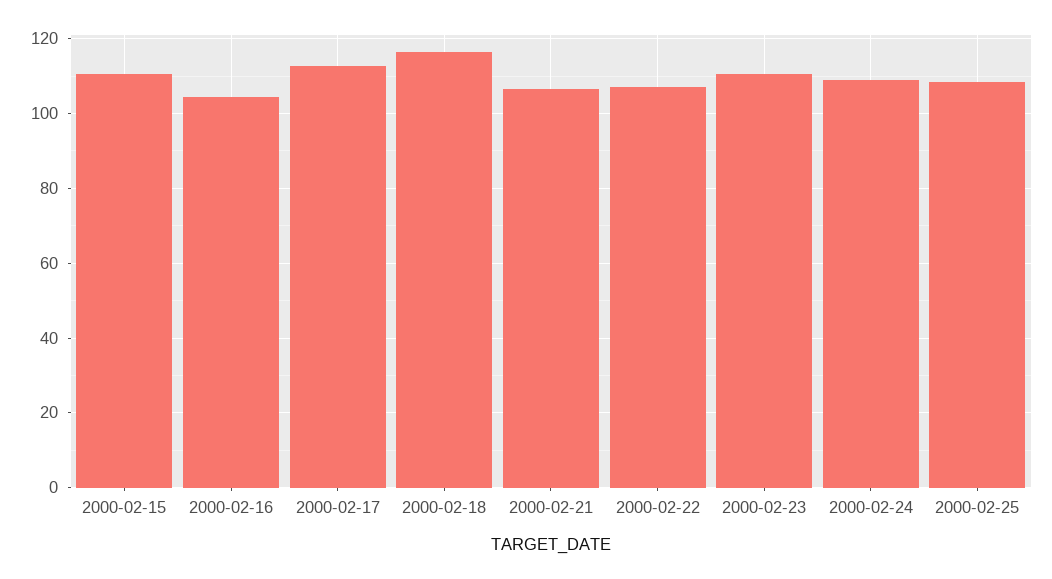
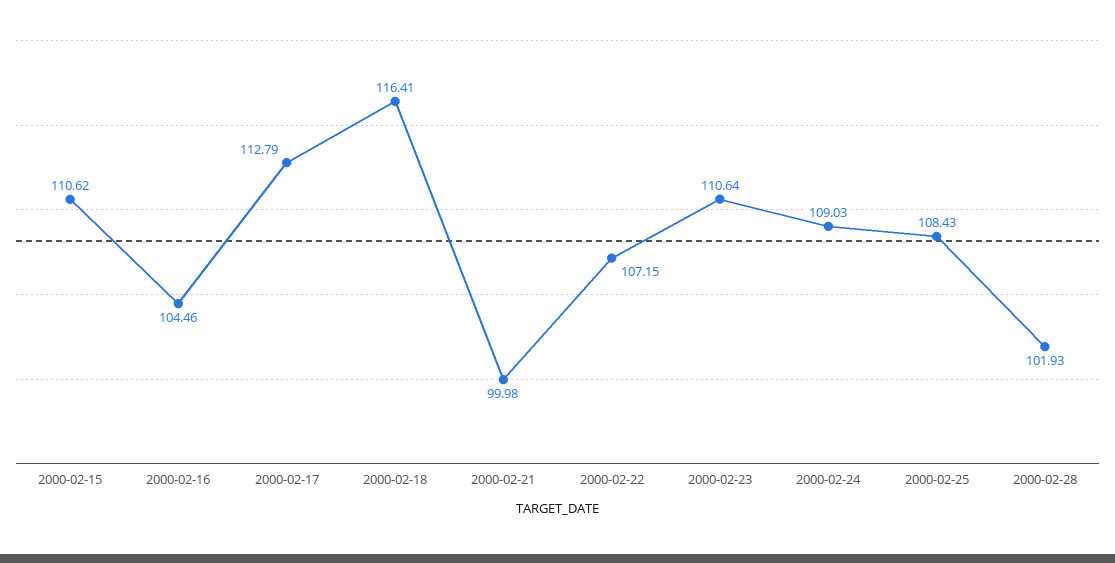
2000-02-21: 106 -> 99.98
2000-02-28: none -> 101.93

